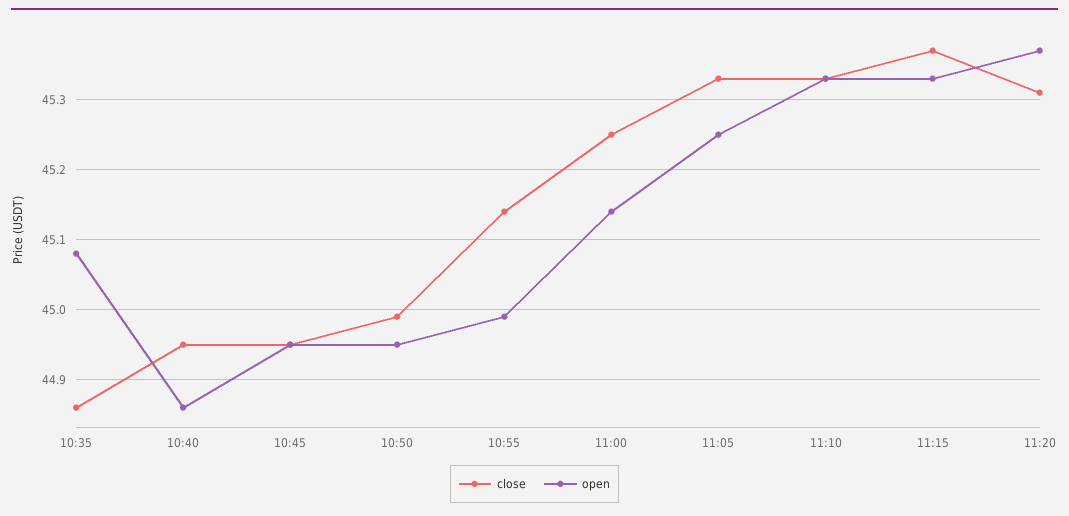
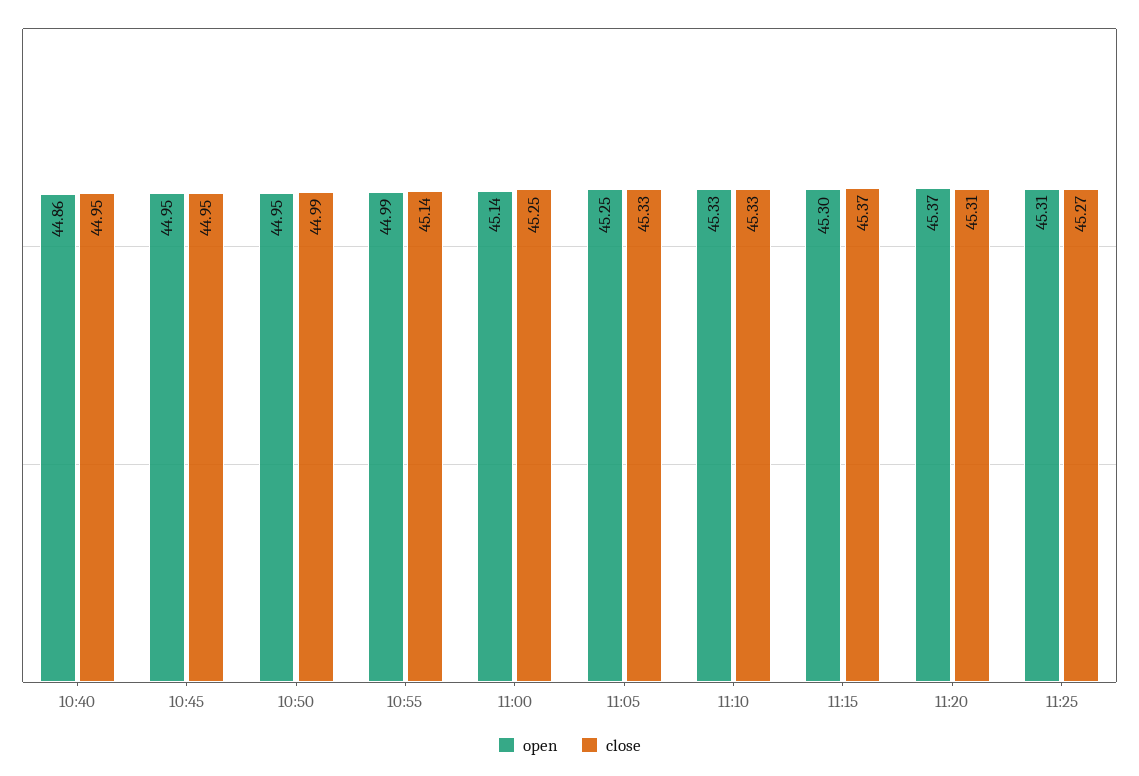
close, 10:35: 44.86 -> none
open, 10:35: 45.08 -> none
open, 11:15: 45.33 -> 45.3
open, 11:25: none -> 45.31
close, 11:25: none -> 45.27

